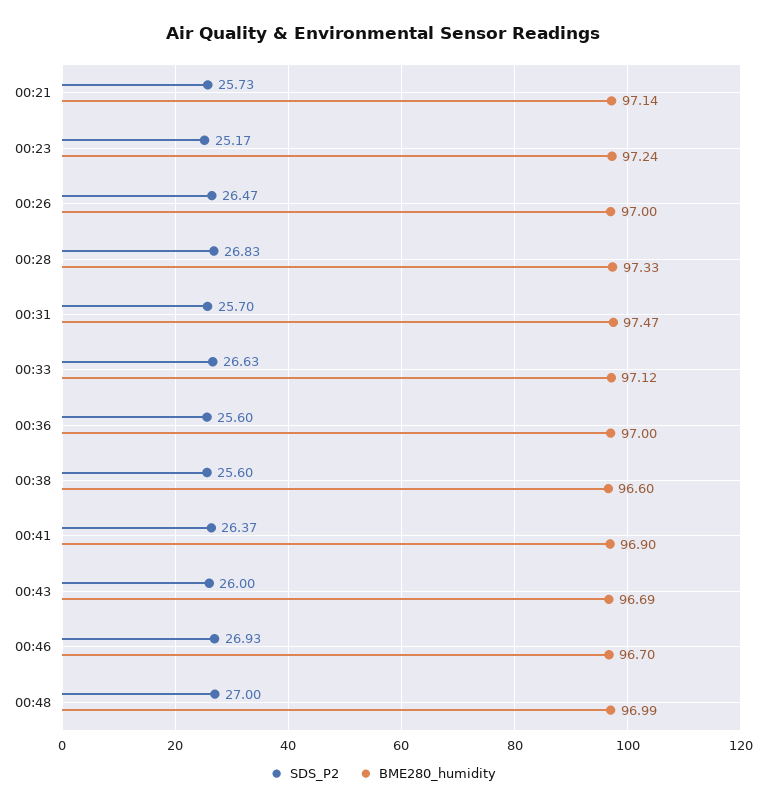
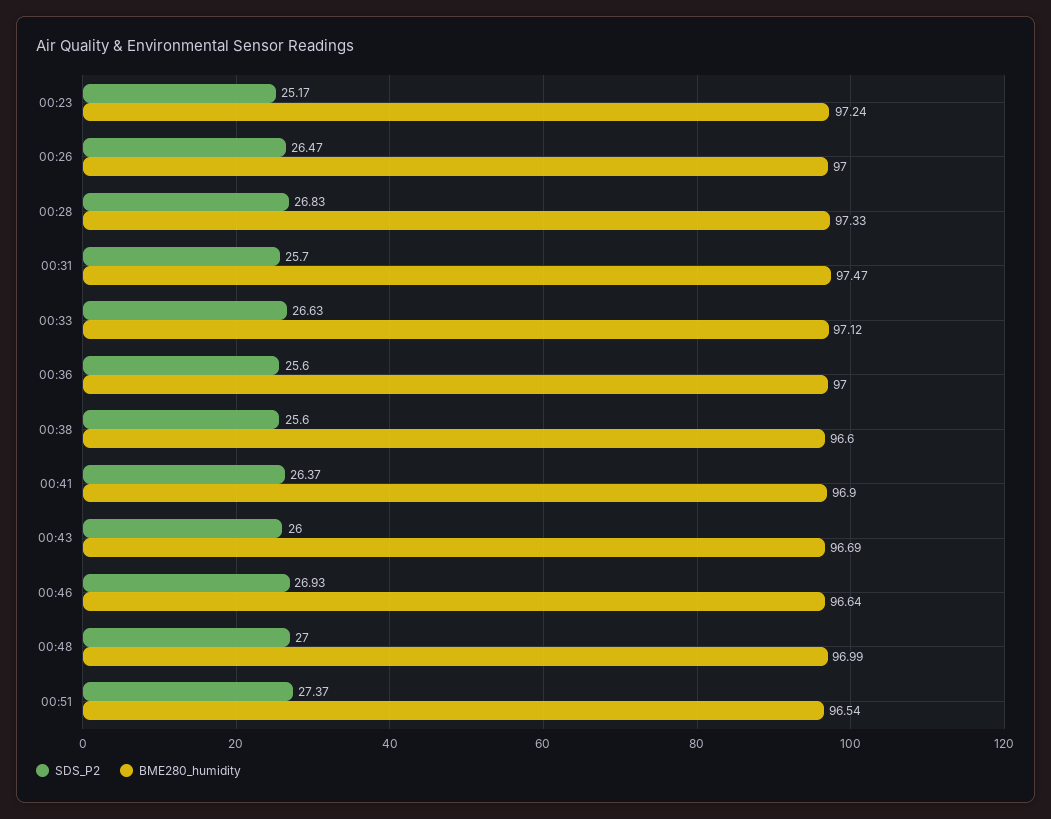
SDS_P2, 00:21: 25.73 -> none
BME280_humidity, 00:21: 97.14 -> none
BME280_humidity, 00:46: 96.7 -> 96.64
SDS_P2, 00:51: none -> 27.37
BME280_humidity, 00:51: none -> 96.54

